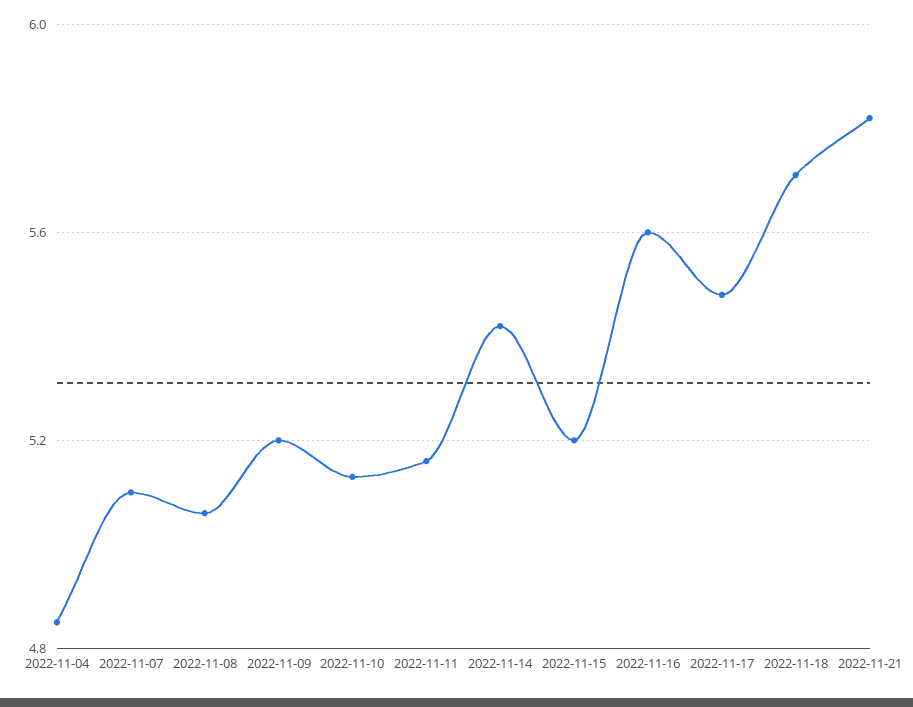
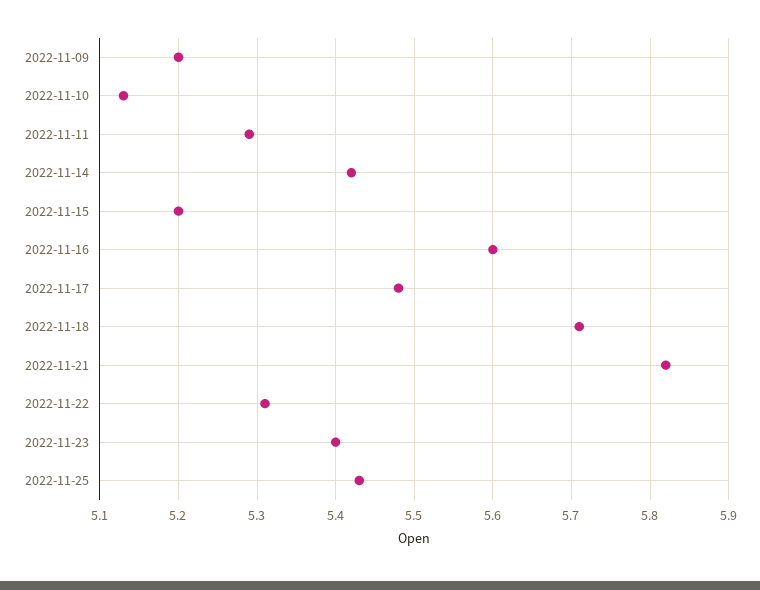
2022-11-04: 4.85 -> none
2022-11-07: 5.1 -> none
2022-11-08: 5.05 -> none
2022-11-11: 5.15 -> 5.29
2022-11-22: none -> 5.31
2022-11-23: none -> 5.4
2022-11-25: none -> 5.43

